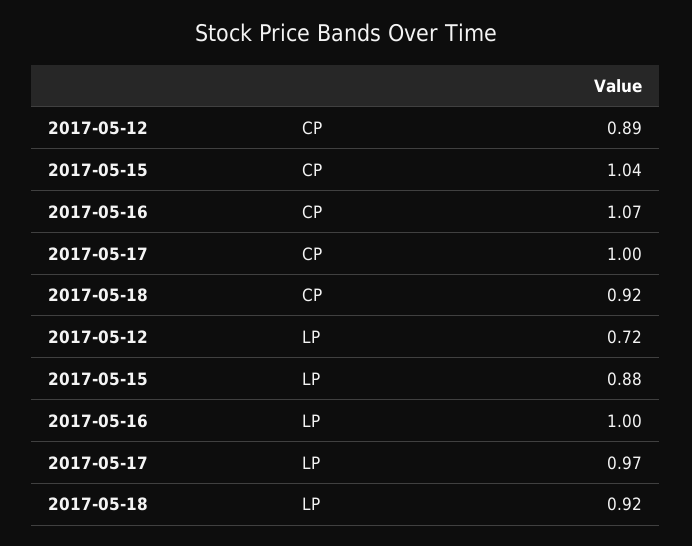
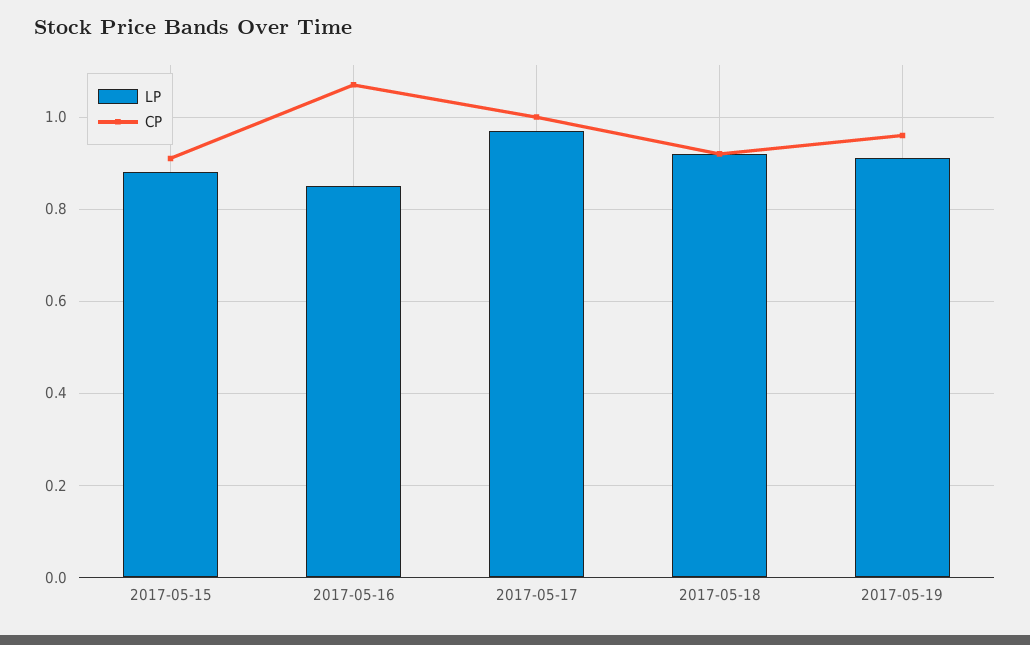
CP, 2017-05-12: 0.89 -> none
CP, 2017-05-15: 1.04 -> 0.9
LP, 2017-05-12: 0.72 -> none
LP, 2017-05-16: 1 -> 0.85
LP, 2017-05-19: none -> 0.9
CP, 2017-05-19: none -> 0.95

